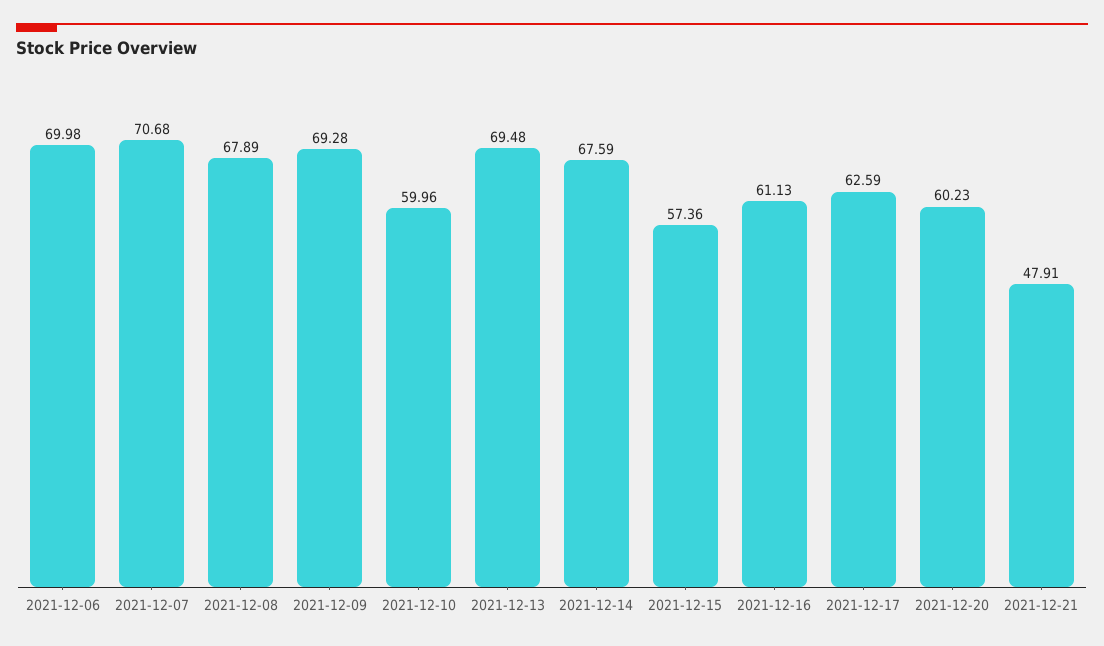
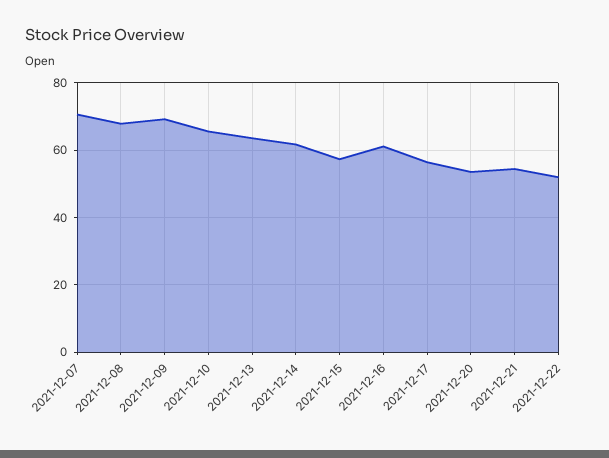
2021-12-06: 69.98 -> none
2021-12-10: 59.96 -> 66
2021-12-13: 69.48 -> 64
2021-12-14: 67.59 -> 62
2021-12-17: 62.59 -> 56
2021-12-20: 60.23 -> 54
2021-12-21: 47.91 -> 54
2021-12-22: none -> 52

